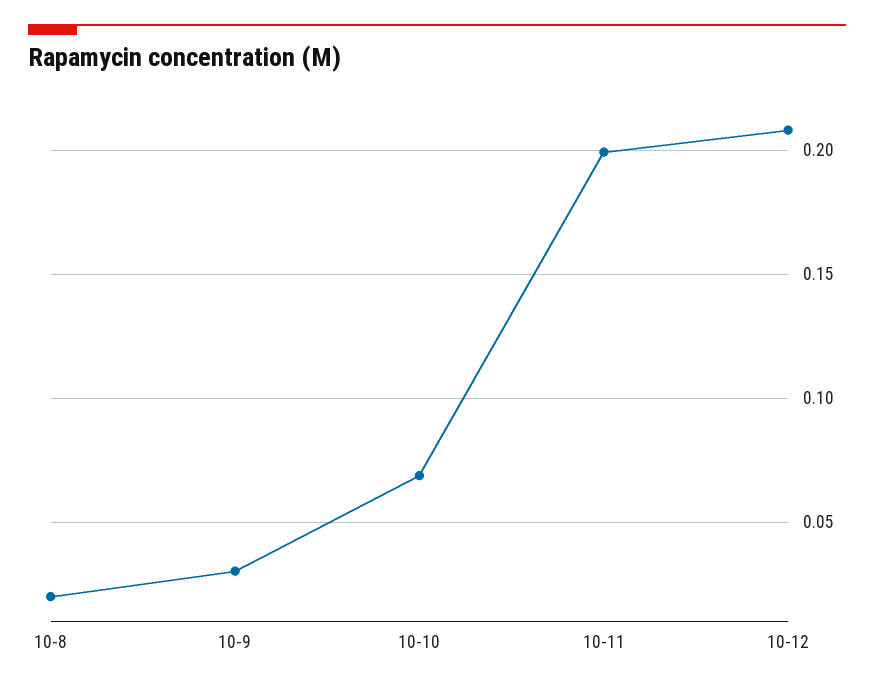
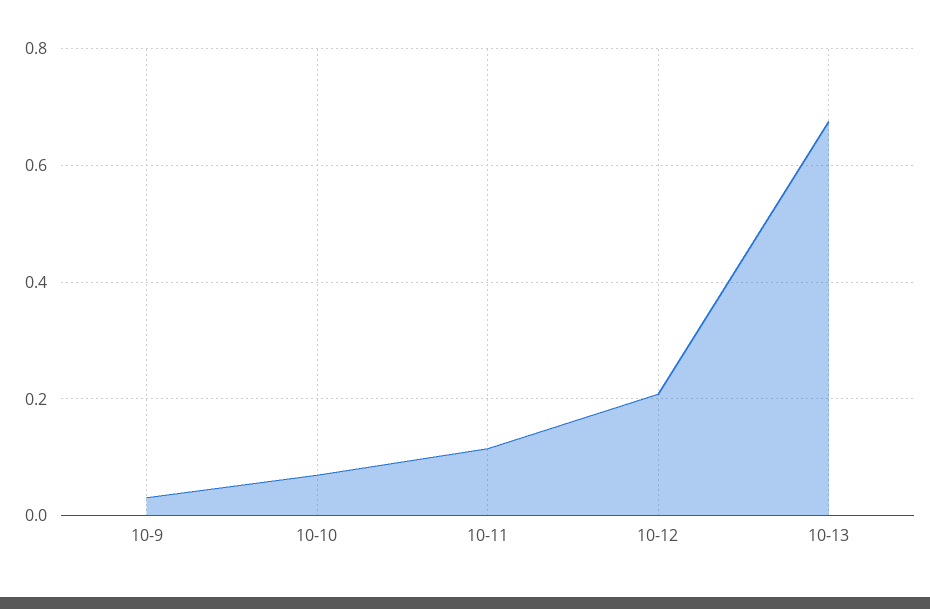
10-8: 0.02 -> none
10-11: 0.2 -> 0.12
10-13: none -> 0.68

